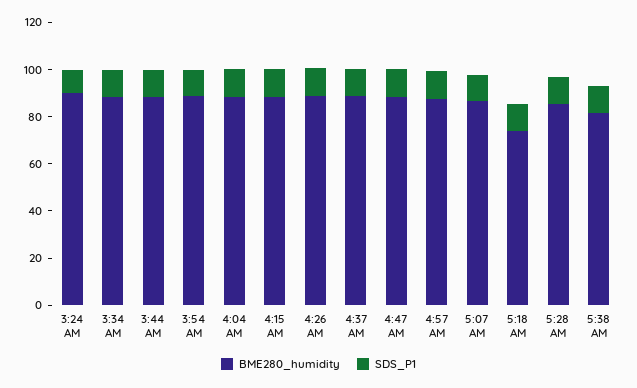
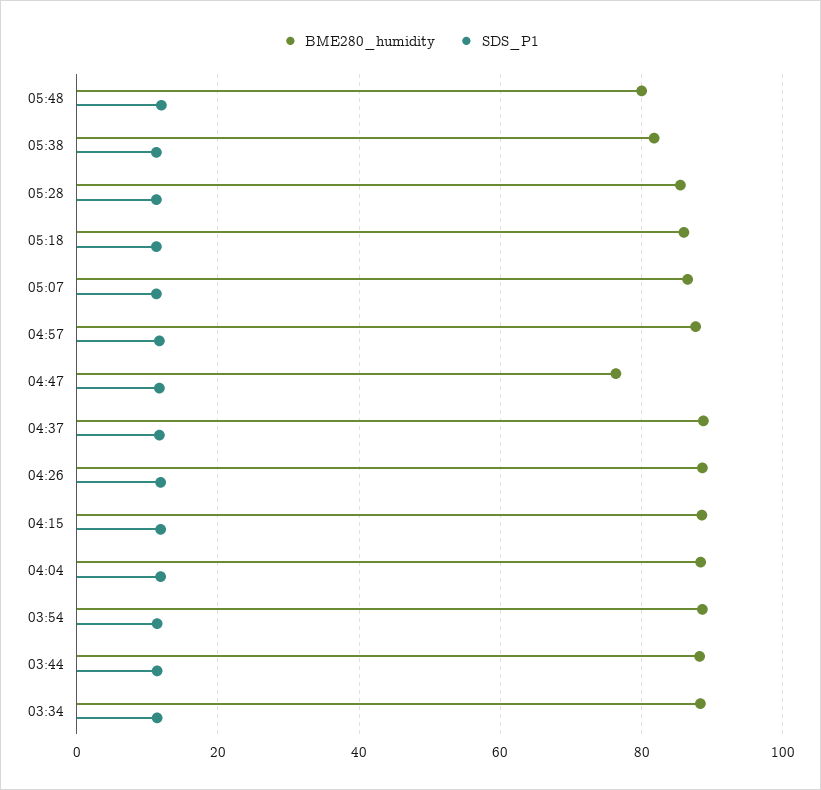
BME280_humidity, 3:24 AM: 90 -> none
SDS_P1, 3:24 AM: 10 -> none
BME280_humidity, 4:47 AM: 90 -> 76
BME280_humidity, 5:18 AM: 75 -> 86
BME280_humidity, 05:48: none -> 80
SDS_P1, 05:48: none -> 12

